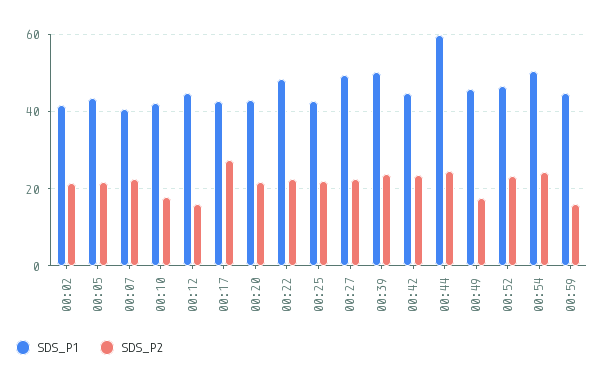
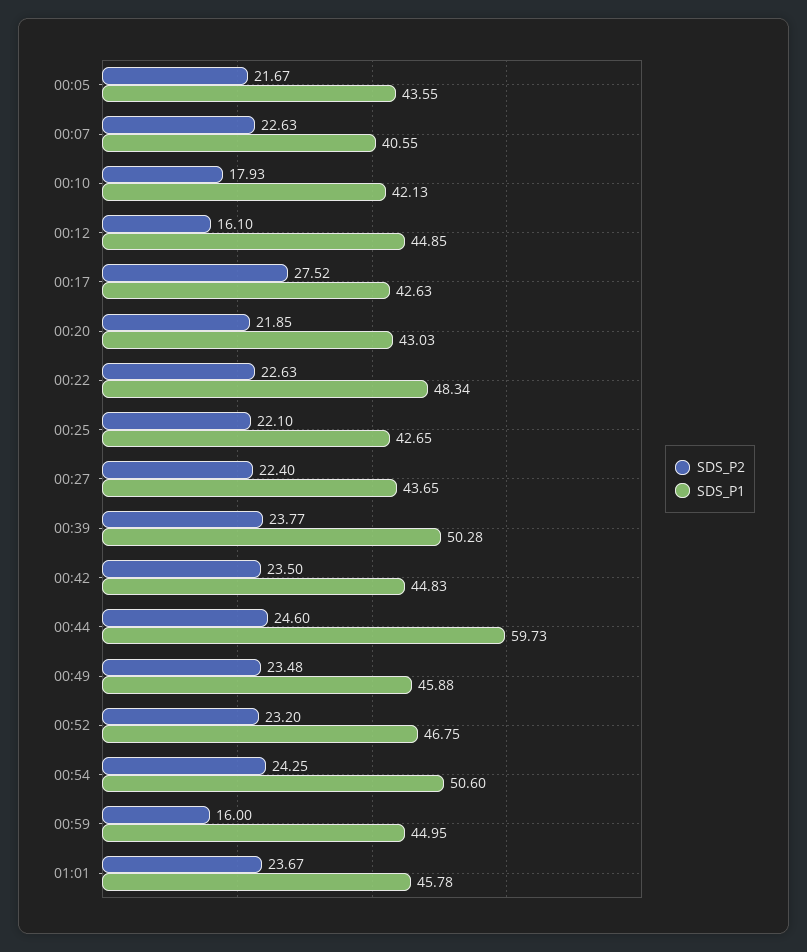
SDS_P1, 00:02: 42 -> none
SDS_P2, 00:02: 22 -> none
SDS_P1, 00:27: 50 -> 43.65
SDS_P2, 00:49: 18 -> 23.48
SDS_P2, 01:01: none -> 23.67
SDS_P1, 01:01: none -> 45.78

